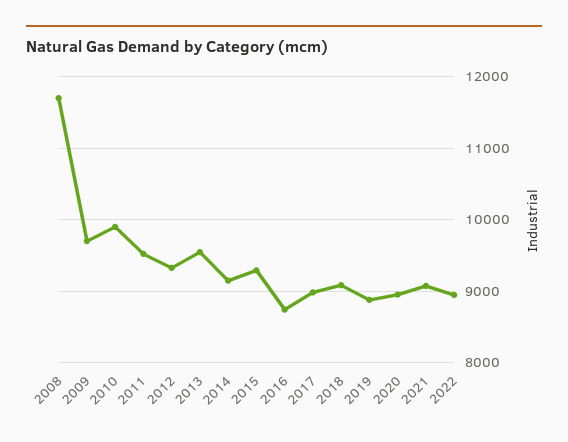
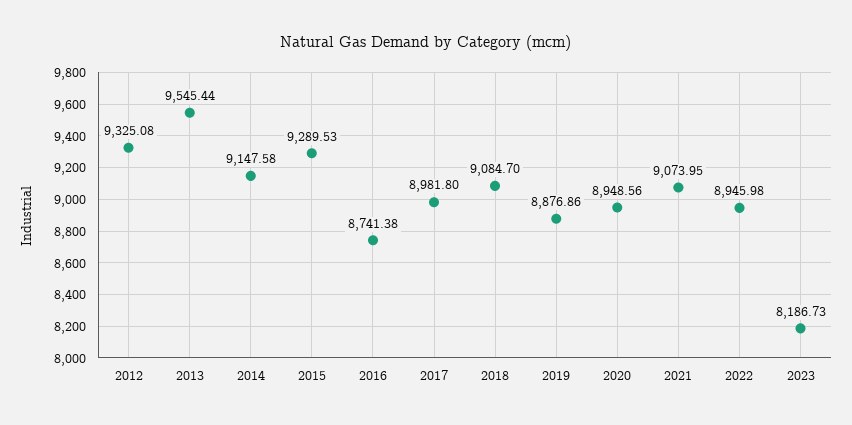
2008: 11700 -> none
2009: 9700 -> none
2010: 9900 -> none
2011: 9500 -> none
2023: none -> 8186.73

